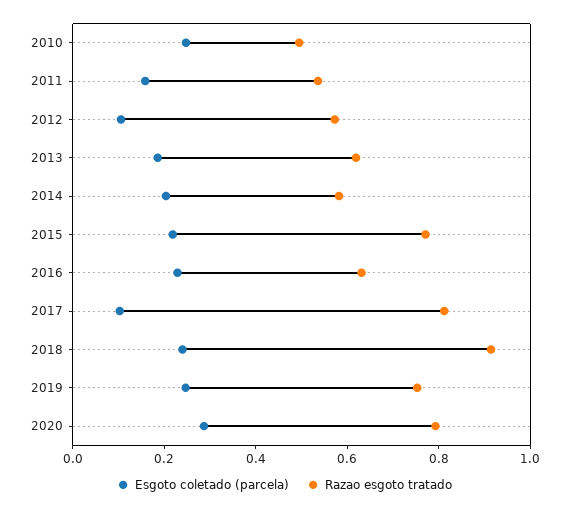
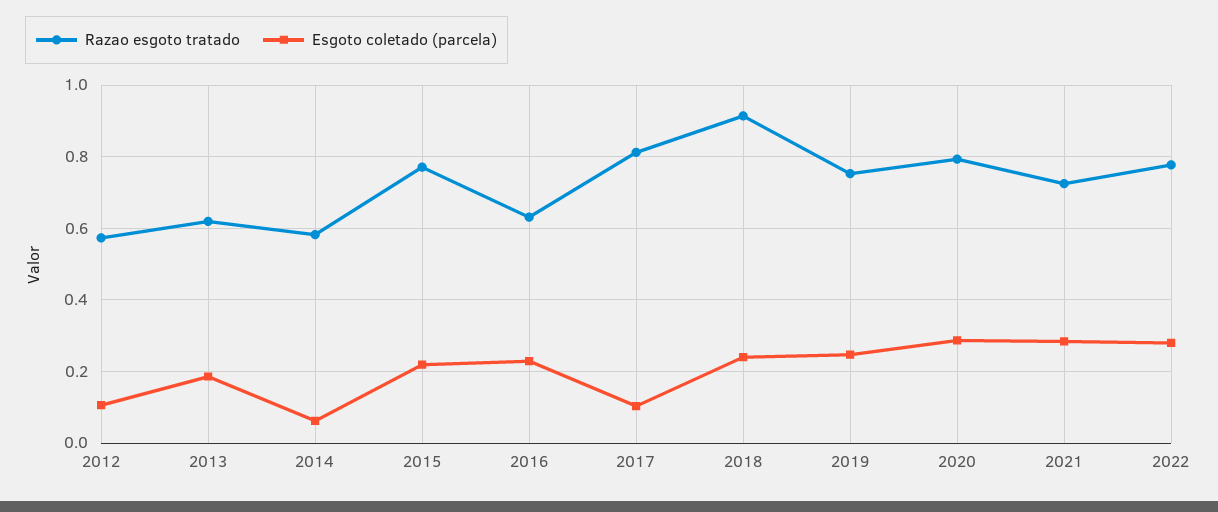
Esgoto coletado (parcela), 2010: 0.25 -> none
Razao esgoto tratado, 2010: 0.5 -> none
Esgoto coletado (parcela), 2011: 0.15 -> none
Razao esgoto tratado, 2011: 0.55 -> none
Esgoto coletado (parcela), 2014: 0.2 -> 0.06
Razao esgoto tratado, 2021: none -> 0.72
Esgoto coletado (parcela), 2021: none -> 0.28
Razao esgoto tratado, 2022: none -> 0.78
Esgoto coletado (parcela), 2022: none -> 0.28

